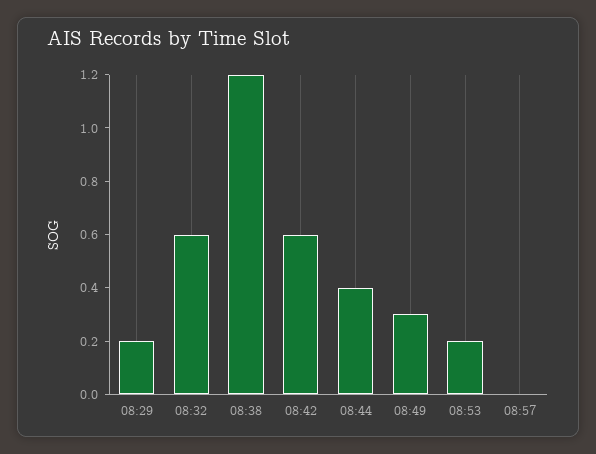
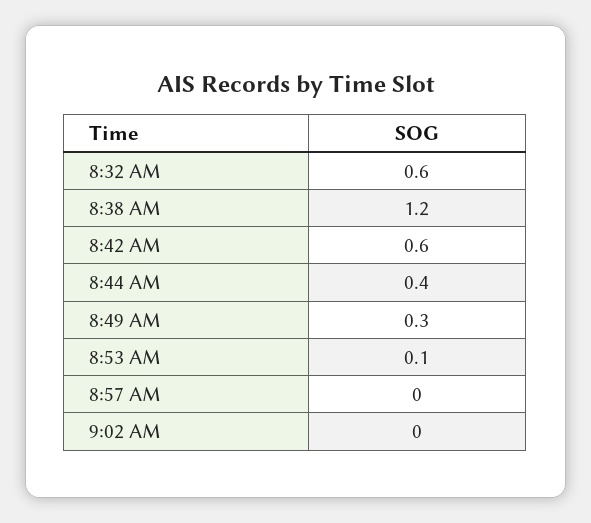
08:29: 0.2 -> none
08:53: 0.2 -> 0.1
9:02 AM: none -> 0

